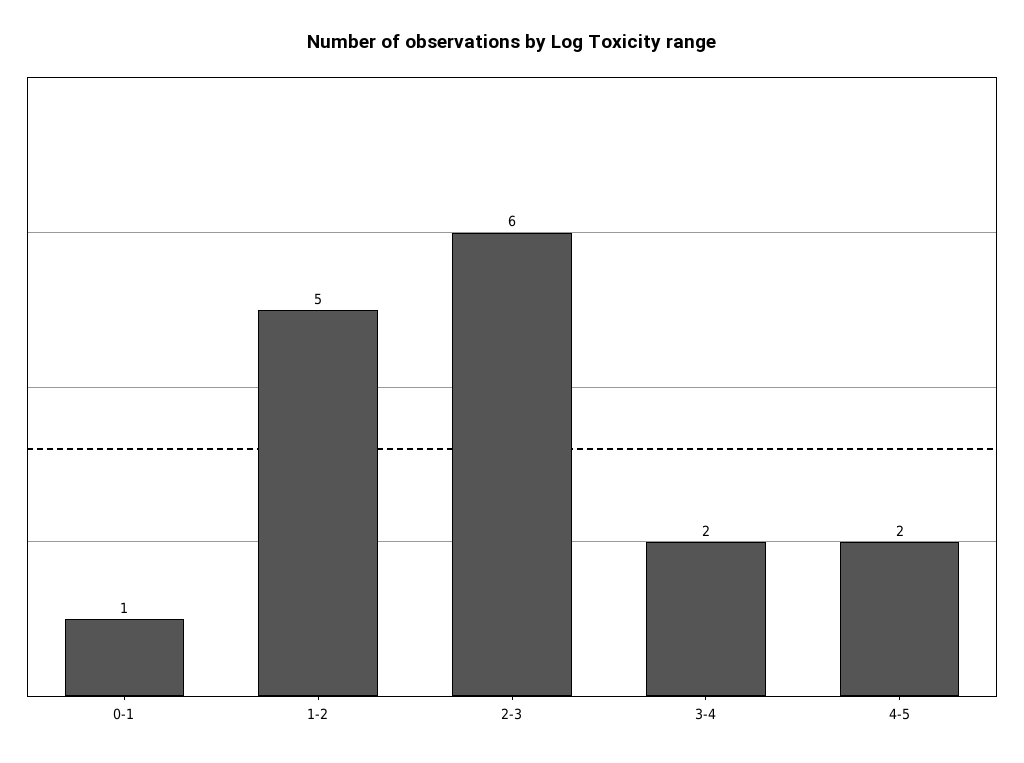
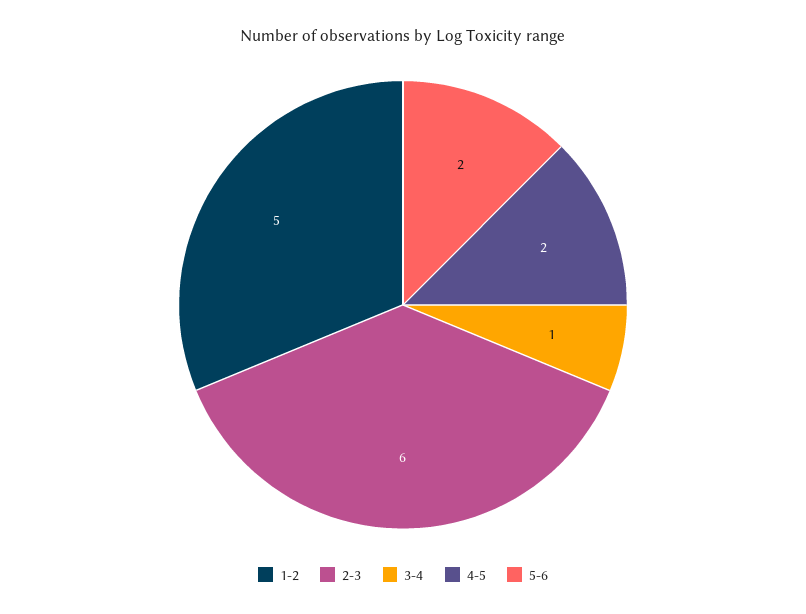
0-1: 1 -> none
3-4: 2 -> 1
5-6: none -> 2

